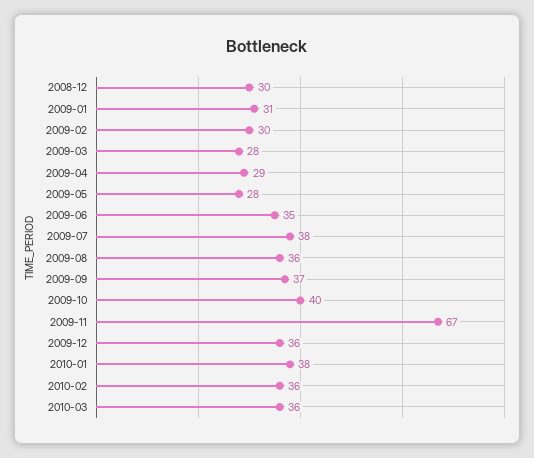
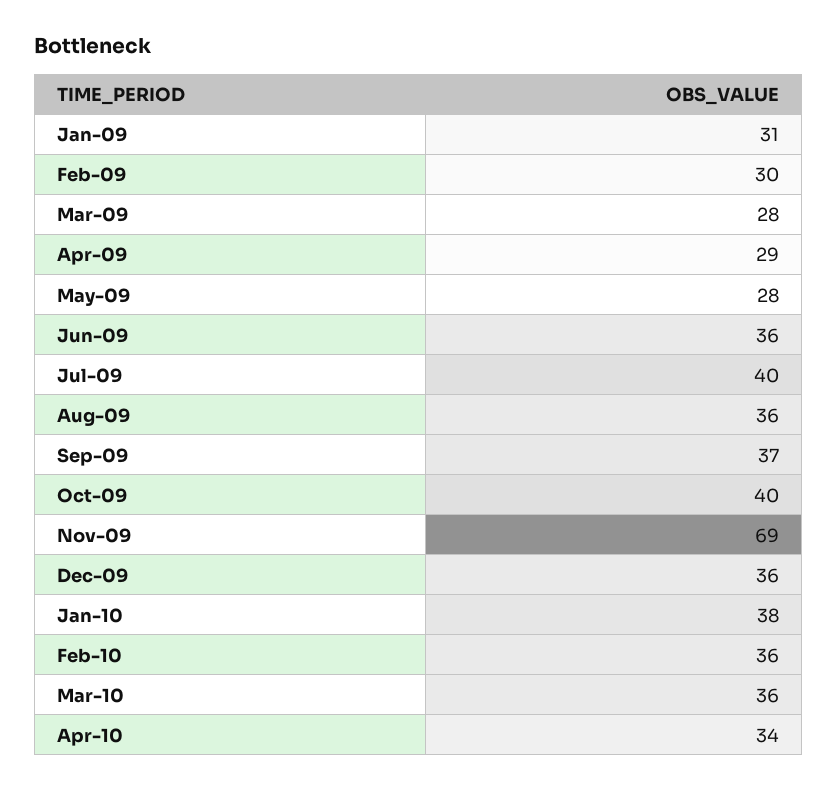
2008-12: 30 -> none
2009-06: 35 -> 36
2009-07: 38 -> 40
2009-11: 67 -> 69
Apr-10: none -> 34

